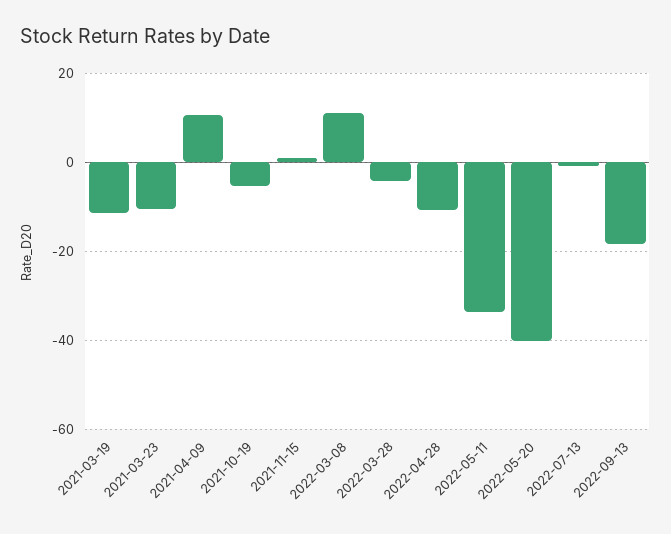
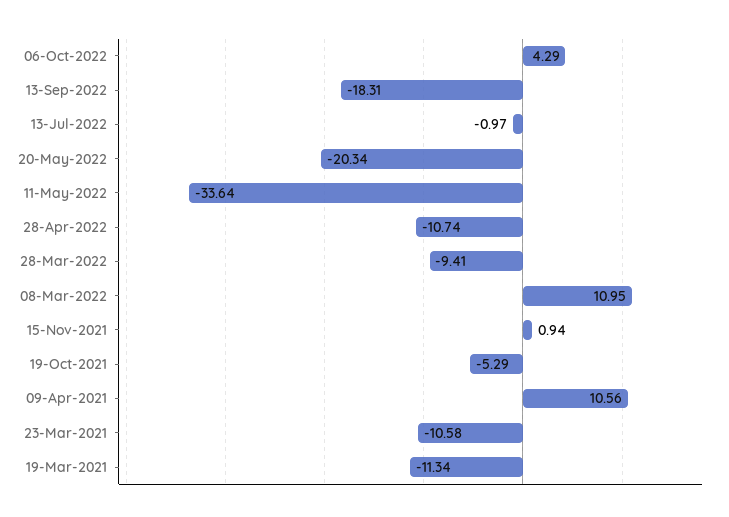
2022-03-28: -4 -> -9.41
2022-05-20: -40 -> -20.34
06-Oct-2022: none -> 4.29

